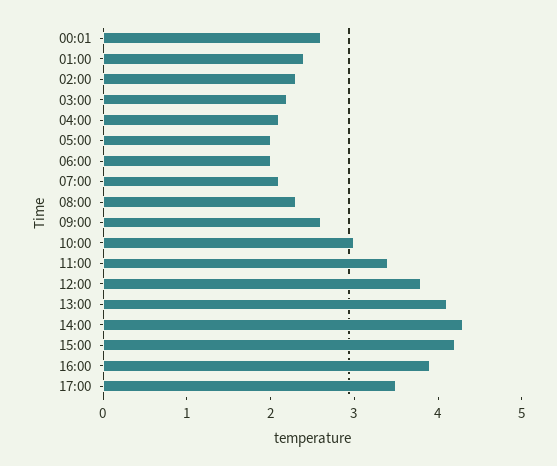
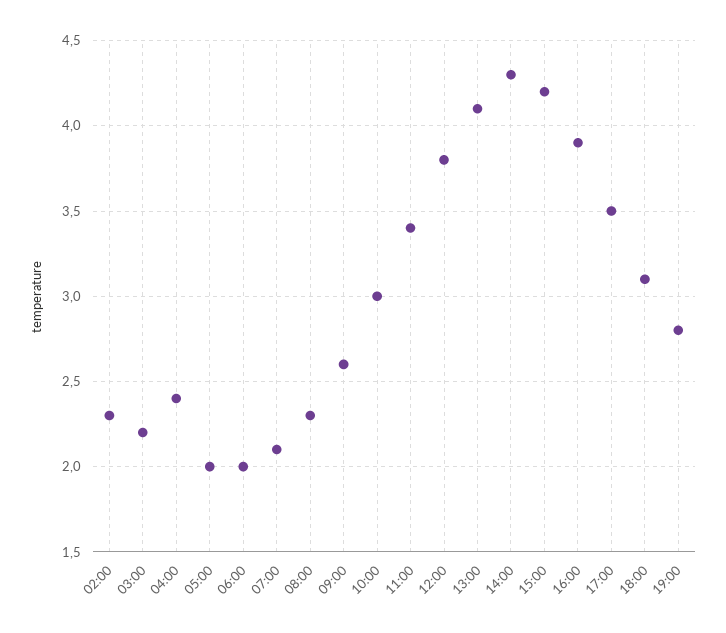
00:01: 2.6 -> none
01:00: 2.4 -> none
04:00: 2.1 -> 2.4
18:00: none -> 3.1
19:00: none -> 2.8

